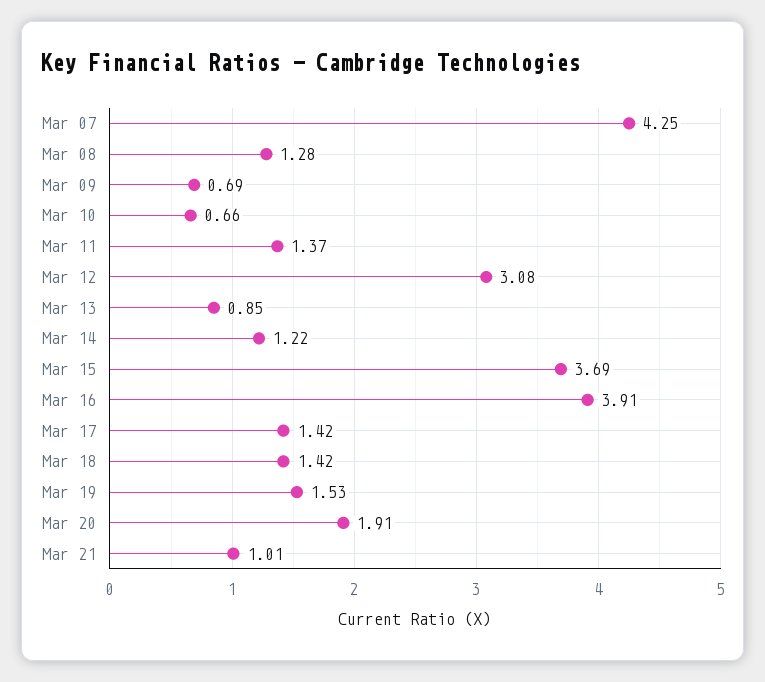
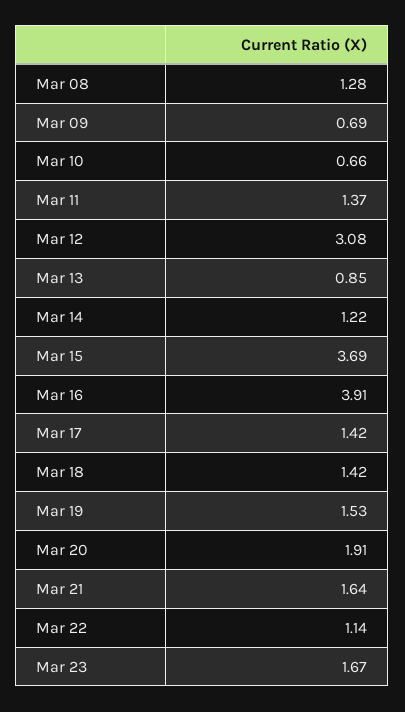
Mar 07: 4.25 -> none
Mar 21: 1.01 -> 1.64
Mar 22: none -> 1.14
Mar 23: none -> 1.67

